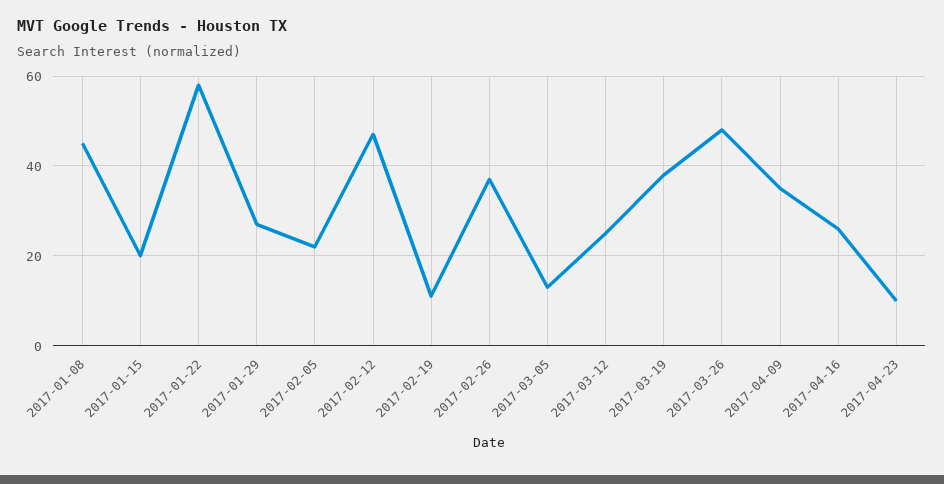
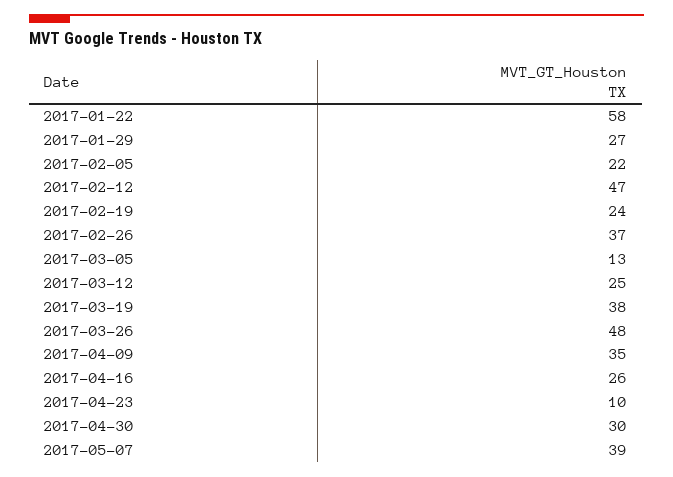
2017-01-08: 45 -> none
2017-01-15: 20 -> none
2017-02-19: 10 -> 24
2017-04-30: none -> 30
2017-05-07: none -> 39

